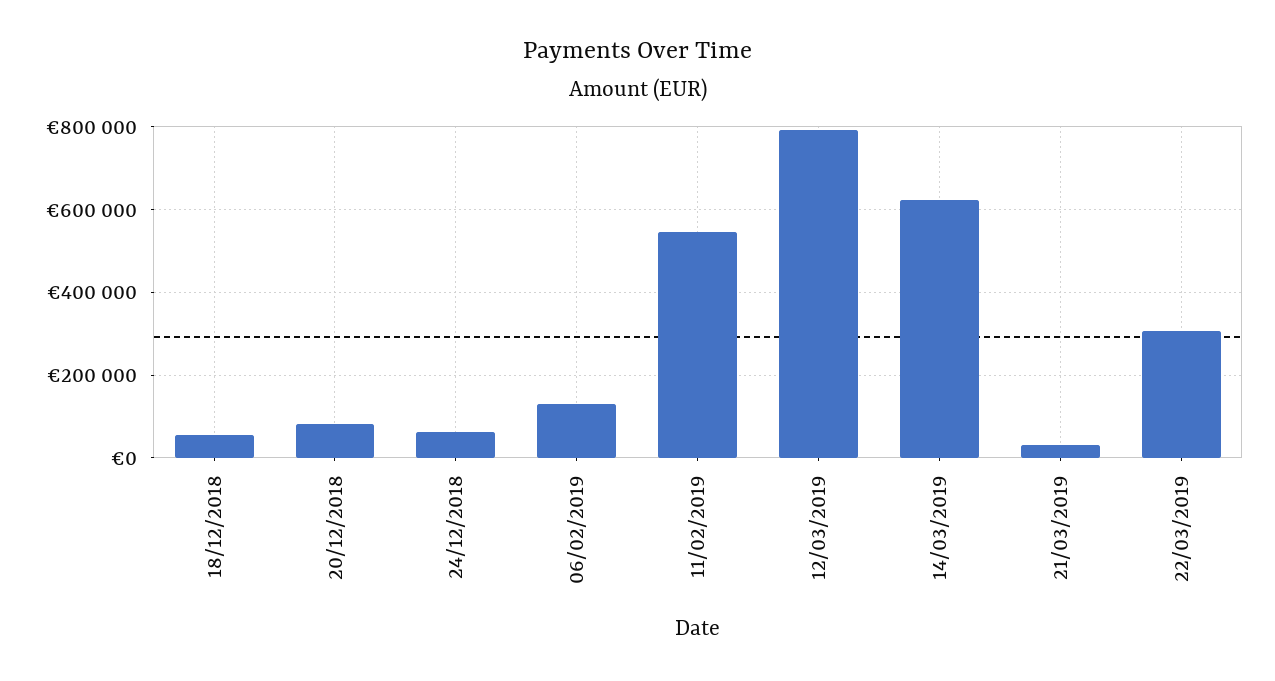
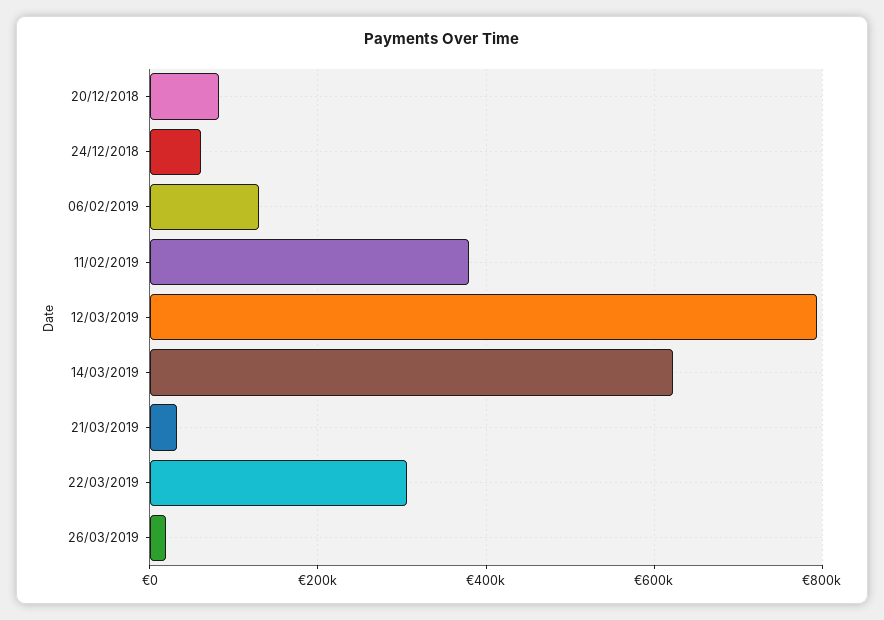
18/12/2018: 60000 -> none
11/02/2019: 540000 -> 380000
26/03/2019: none -> 20000

